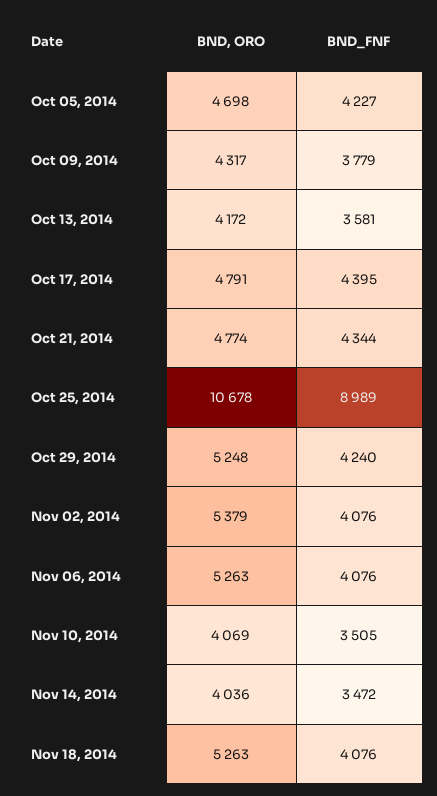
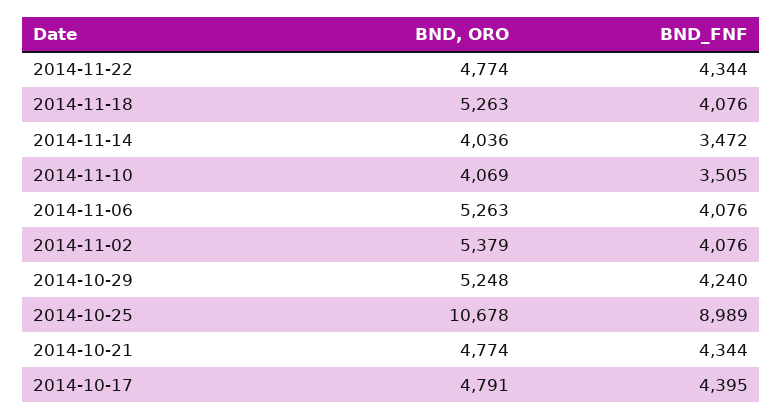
BND, ORO, Oct 05, 2014: 4698 -> none
BND_FNF, Oct 05, 2014: 4227 -> none
BND, ORO, Oct 09, 2014: 4317 -> none
BND_FNF, Oct 09, 2014: 3779 -> none
BND, ORO, Oct 13, 2014: 4172 -> none
BND_FNF, Oct 13, 2014: 3581 -> none
BND, ORO, 2014-11-22: none -> 4774
BND_FNF, 2014-11-22: none -> 4344

